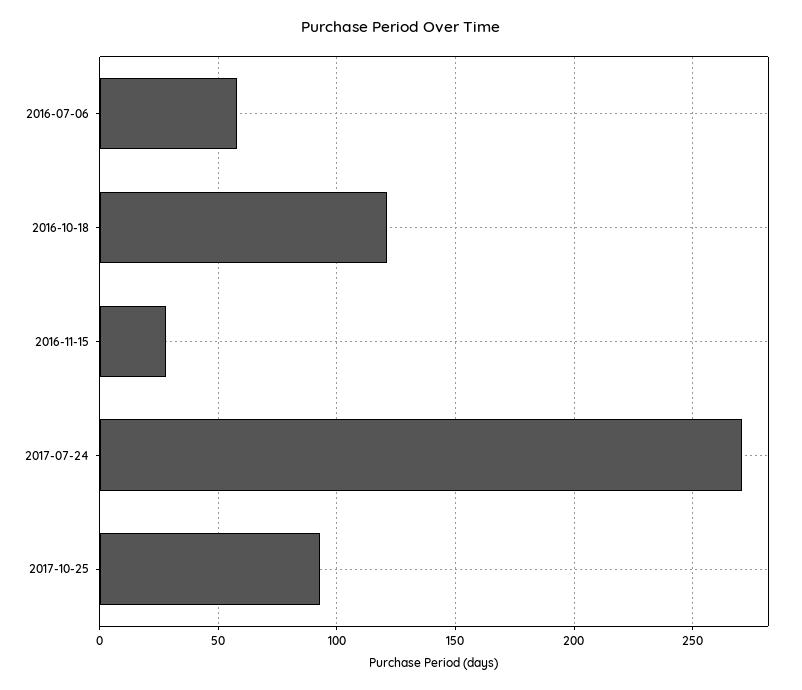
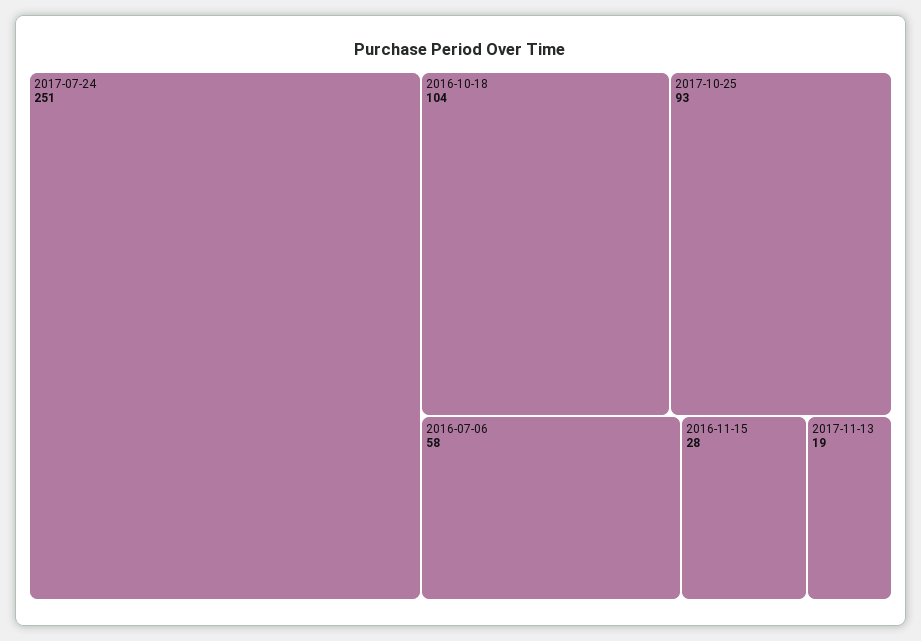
2016-10-18: 120 -> 104
2017-07-24: 270 -> 251
2017-11-13: none -> 19

